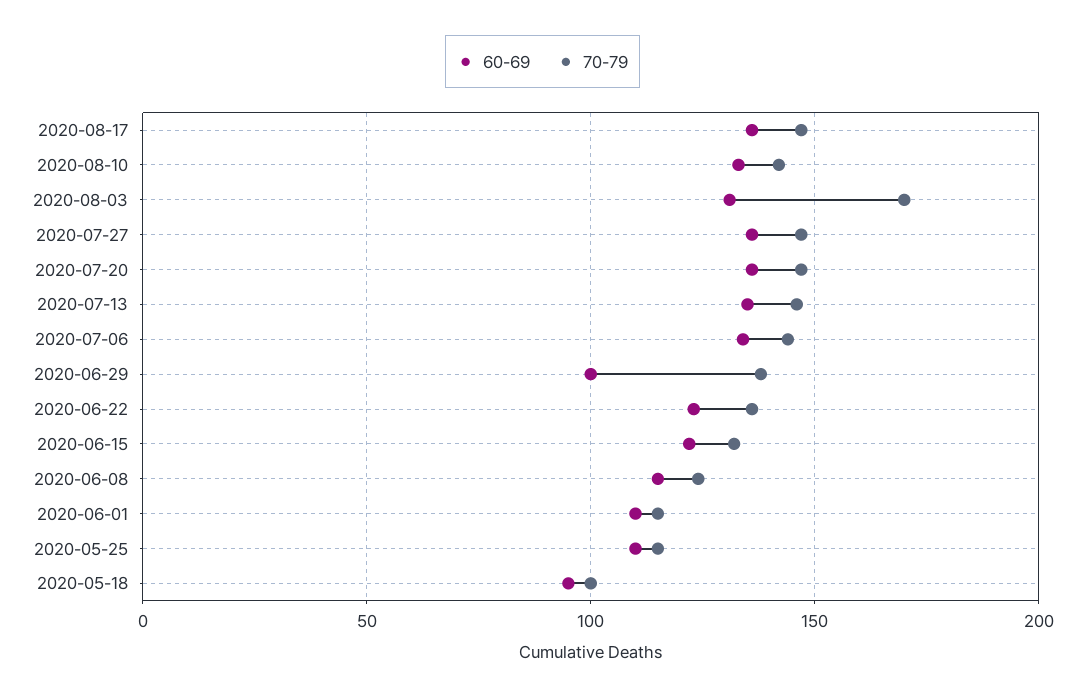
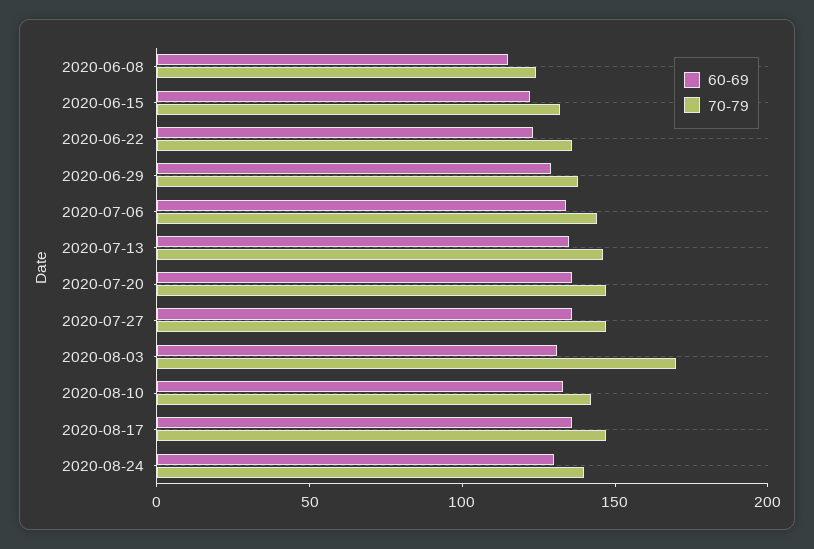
60-69, 2020-06-29: 100 -> 130
60-69, 2020-06-01: 110 -> none
70-79, 2020-06-01: 115 -> none
60-69, 2020-05-25: 110 -> none
70-79, 2020-05-25: 115 -> none
60-69, 2020-05-18: 95 -> none
70-79, 2020-05-18: 100 -> none
60-69, 2020-08-24: none -> 130
70-79, 2020-08-24: none -> 140

